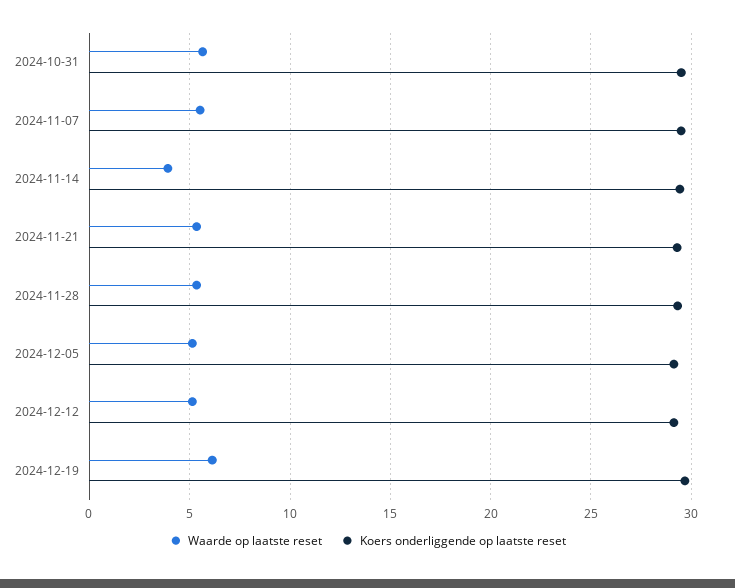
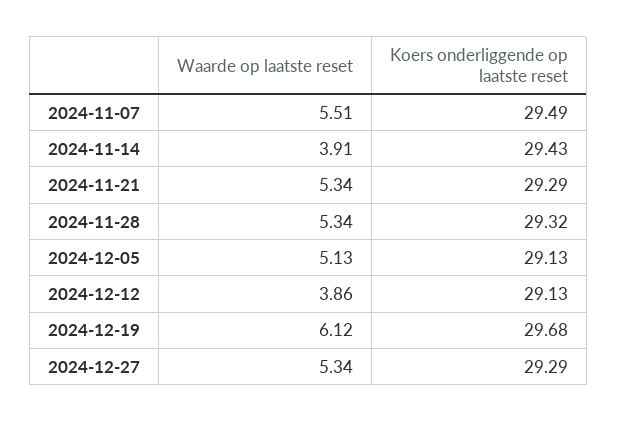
Waarde op laatste reset, 2024-10-31: 5.5 -> none
Koers onderliggende op laatste reset, 2024-10-31: 29.5 -> none
Waarde op laatste reset, 2024-12-12: 5 -> 3.86
Waarde op laatste reset, 2024-12-27: none -> 5.34
Koers onderliggende op laatste reset, 2024-12-27: none -> 29.29

